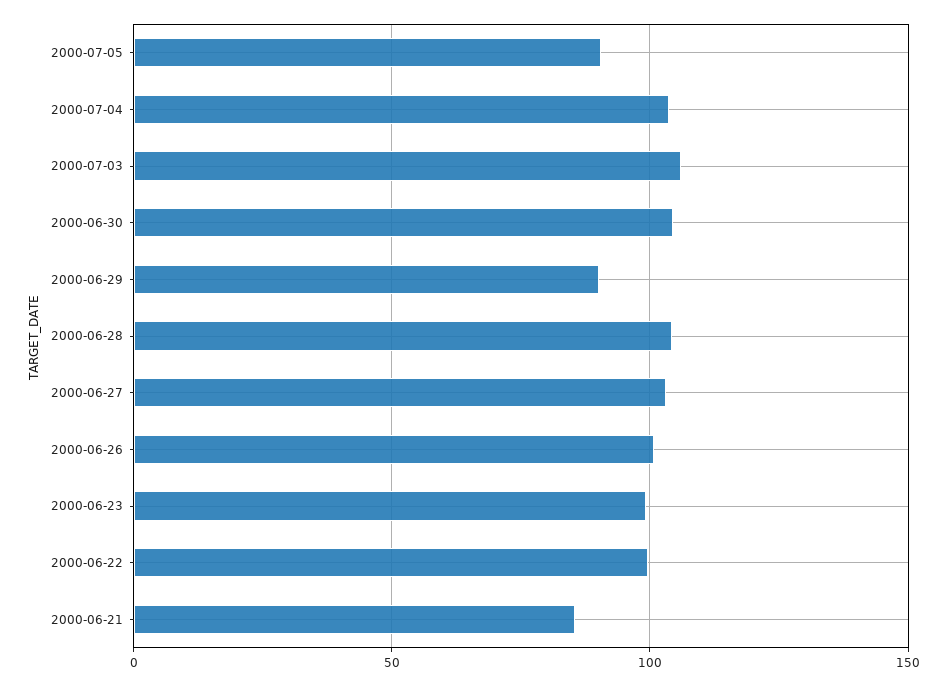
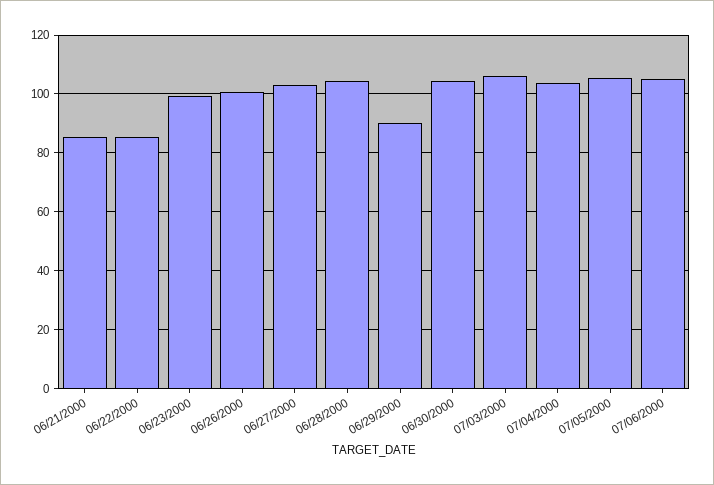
2000-07-05: 90 -> 105
2000-06-22: 100 -> 85
07/06/2000: none -> 105

